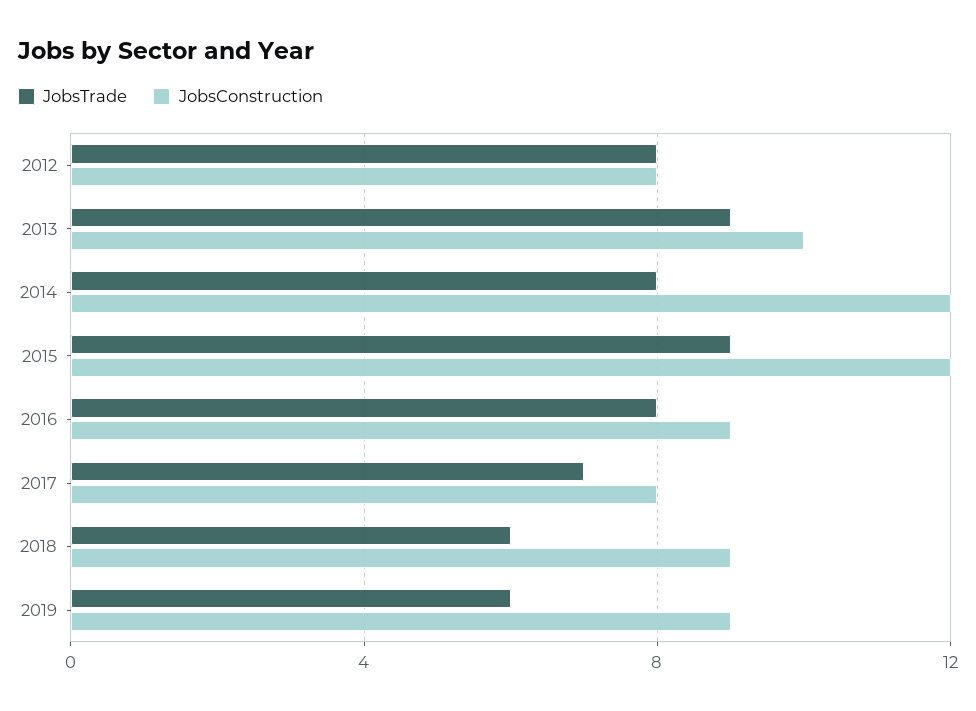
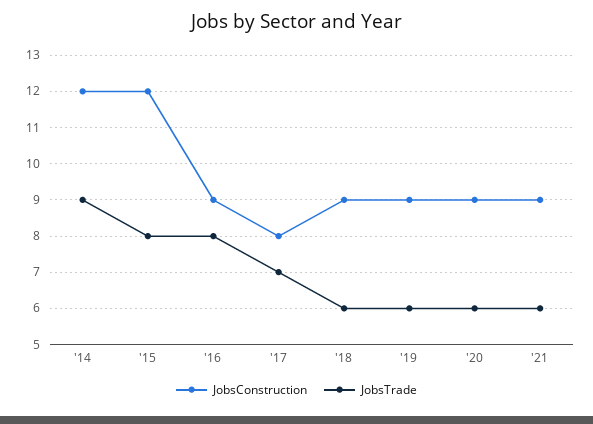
JobsTrade, 2012: 8 -> none
JobsConstruction, 2012: 8 -> none
JobsTrade, 2013: 9 -> none
JobsConstruction, 2013: 10 -> none
JobsTrade, 2014: 8 -> 9
JobsTrade, 2015: 9 -> 8
JobsConstruction, '20: none -> 9
JobsTrade, '20: none -> 6
JobsConstruction, '21: none -> 9
JobsTrade, '21: none -> 6

